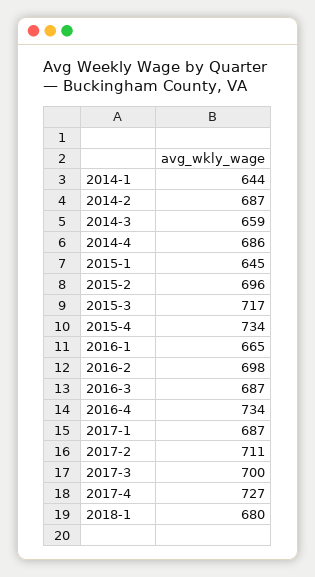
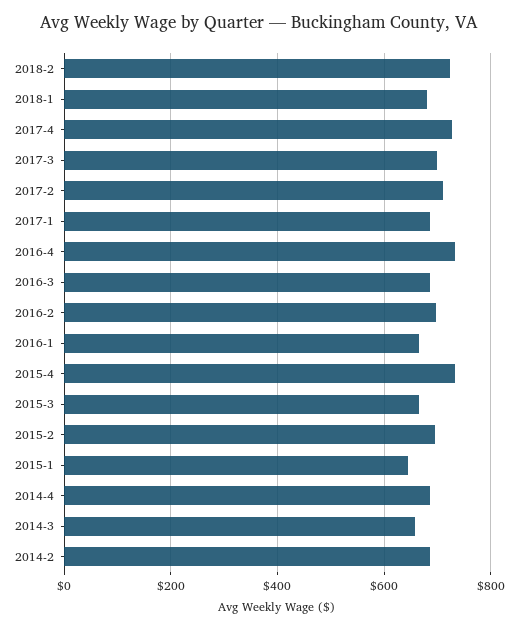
2014-1: 644 -> none
2015-3: 717 -> 660
2018-2: none -> 720

